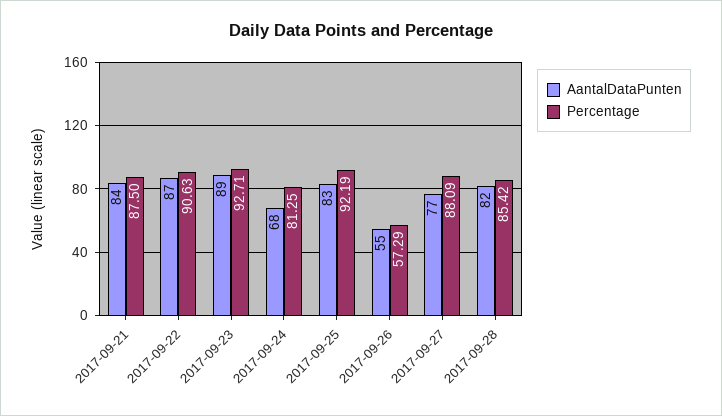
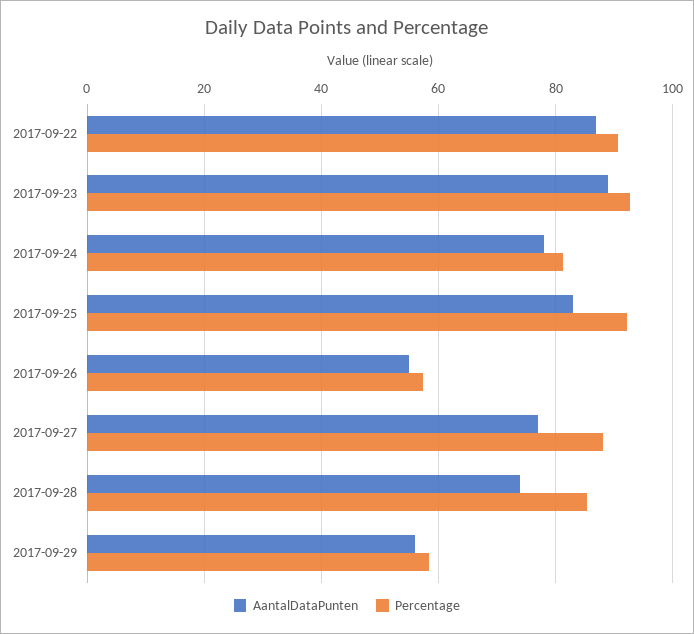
AantalDataPunten, 2017-09-21: 84 -> none
Percentage, 2017-09-21: 87.5 -> none
AantalDataPunten, 2017-09-24: 68 -> 78
AantalDataPunten, 2017-09-28: 82 -> 74
AantalDataPunten, 2017-09-29: none -> 56
Percentage, 2017-09-29: none -> 58

